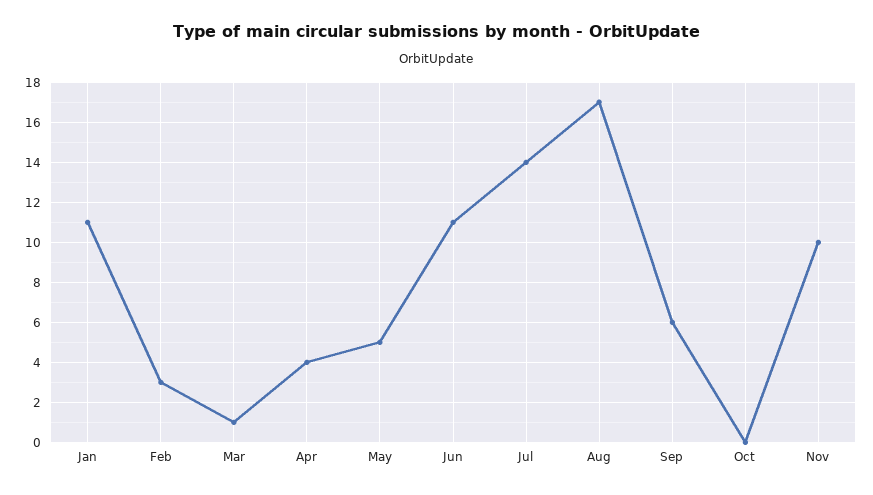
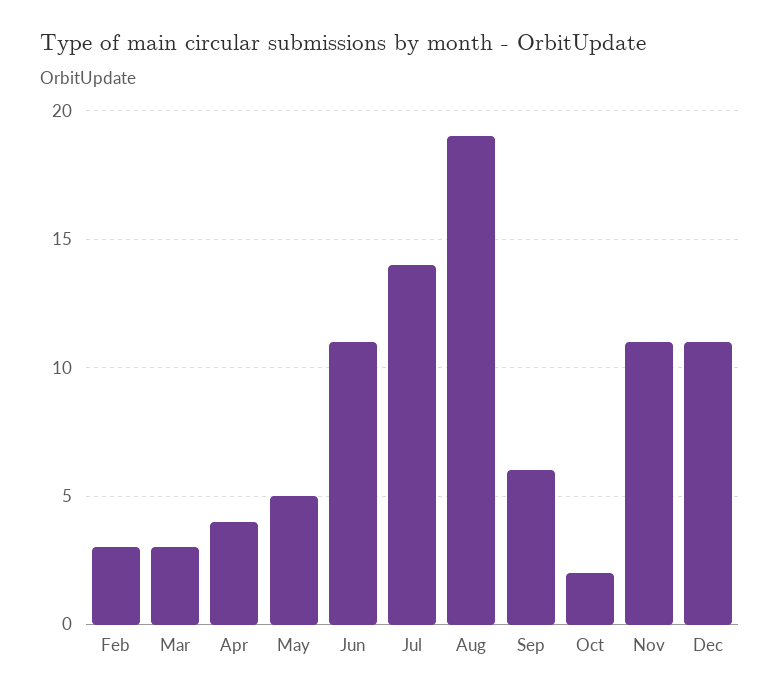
Jan: 11 -> none
Mar: 1 -> 3
Aug: 17 -> 19
Oct: 0 -> 2
Nov: 10 -> 11
Dec: none -> 11

